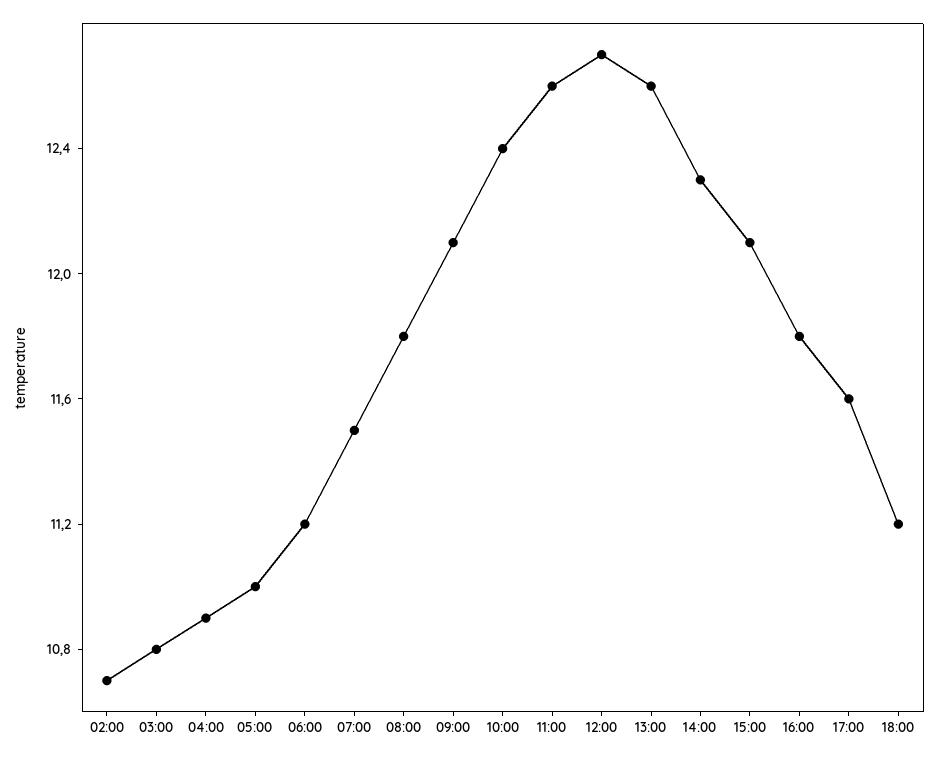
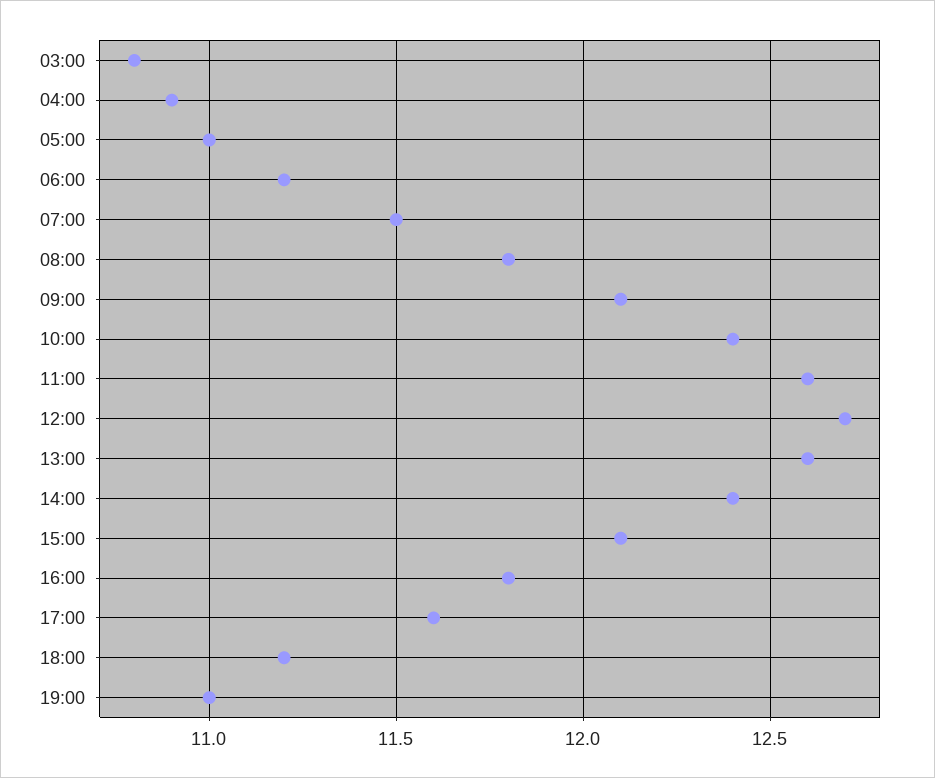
02:00: 10.7 -> none
14:00: 12.3 -> 12.4
19:00: none -> 11

